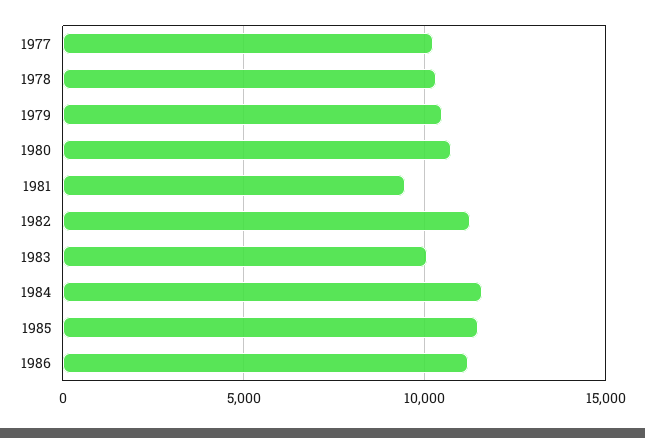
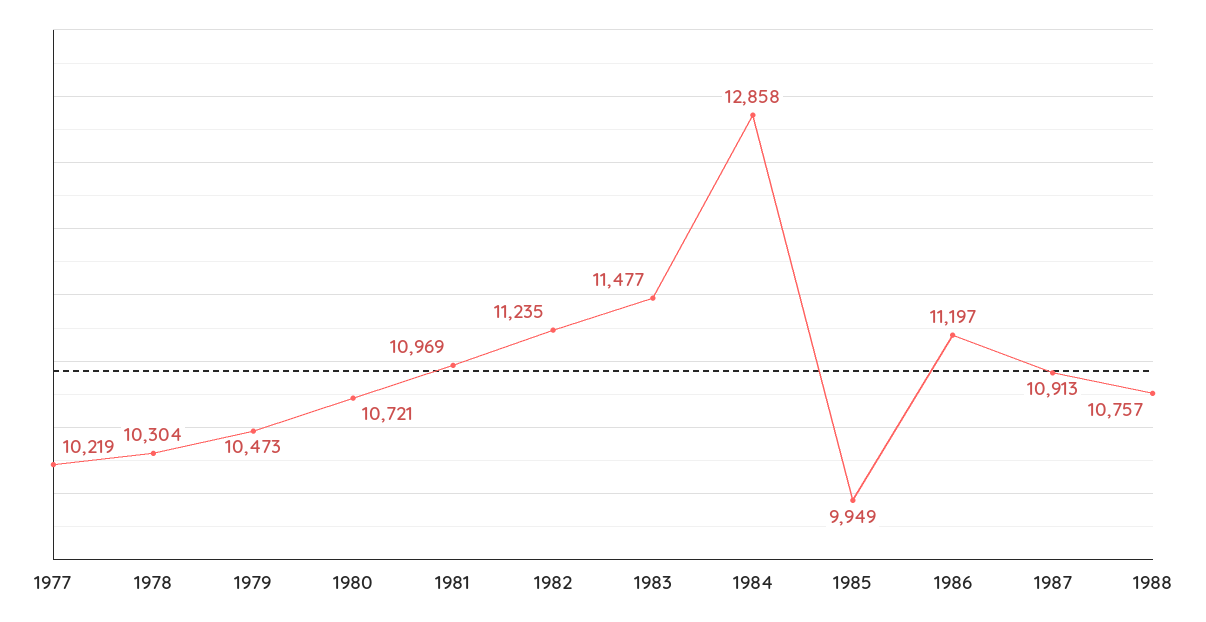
1981: 9500 -> 10969
1983: 10000 -> 11477
1984: 11500 -> 12858
1985: 11500 -> 9949
1987: none -> 10913
1988: none -> 10757

